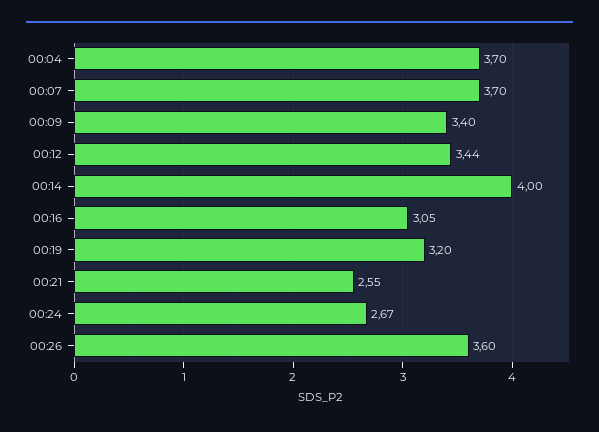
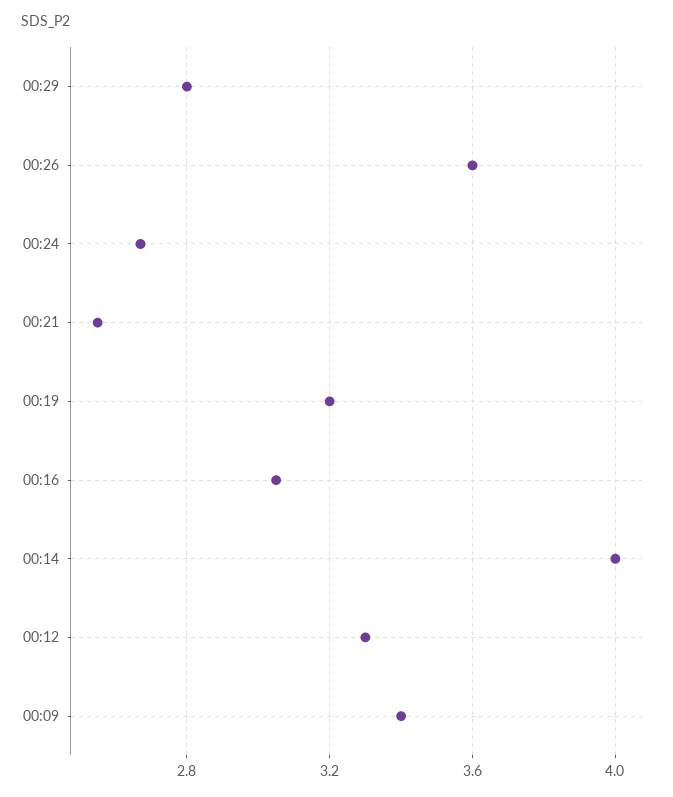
00:04: 3.7 -> none
00:07: 3.7 -> none
00:12: 3.44 -> 3.3
00:29: none -> 2.8

